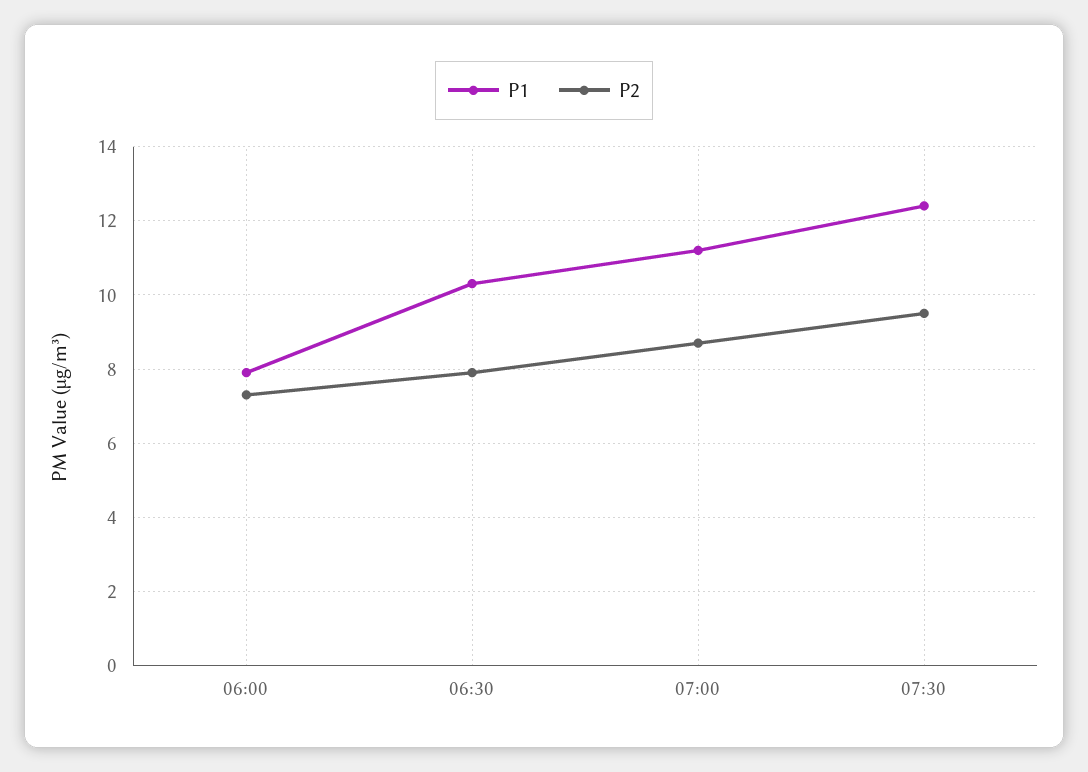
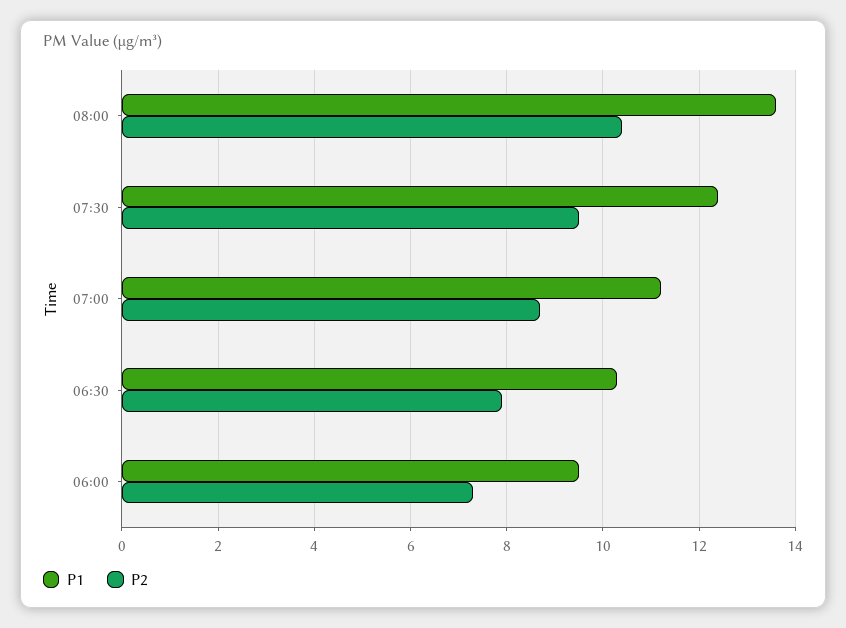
P1, 06:00: 8 -> 9.5
P1, 08:00: none -> 13.5
P2, 08:00: none -> 10.5

